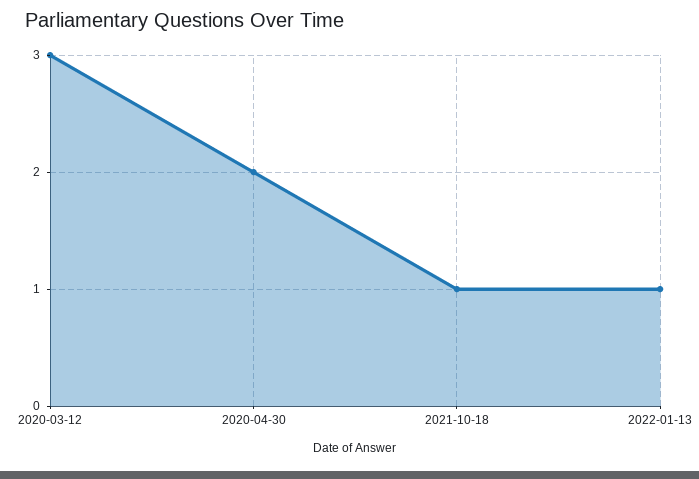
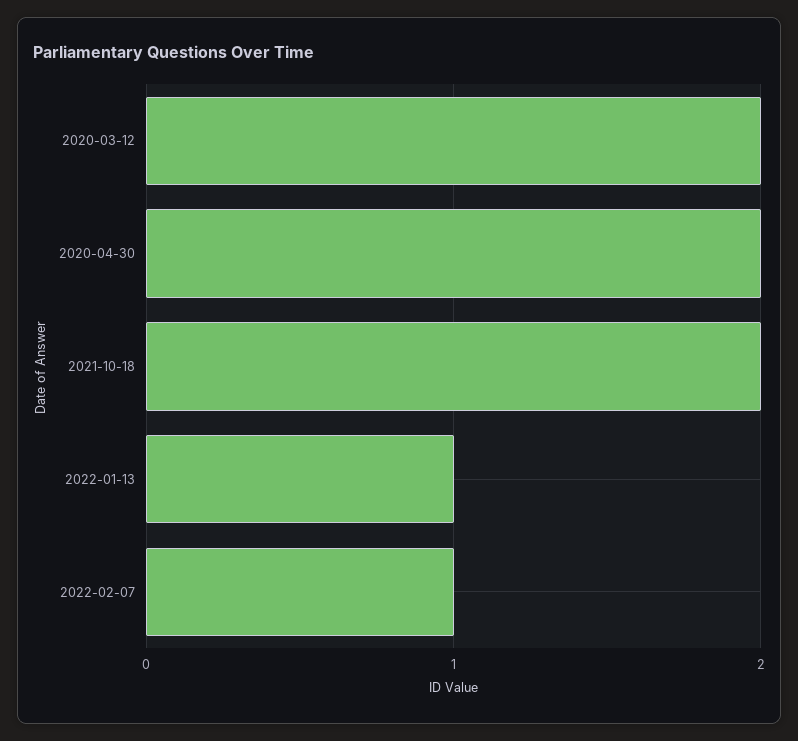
2020-03-12: 3 -> 2
2021-10-18: 1 -> 2
2022-02-07: none -> 1

